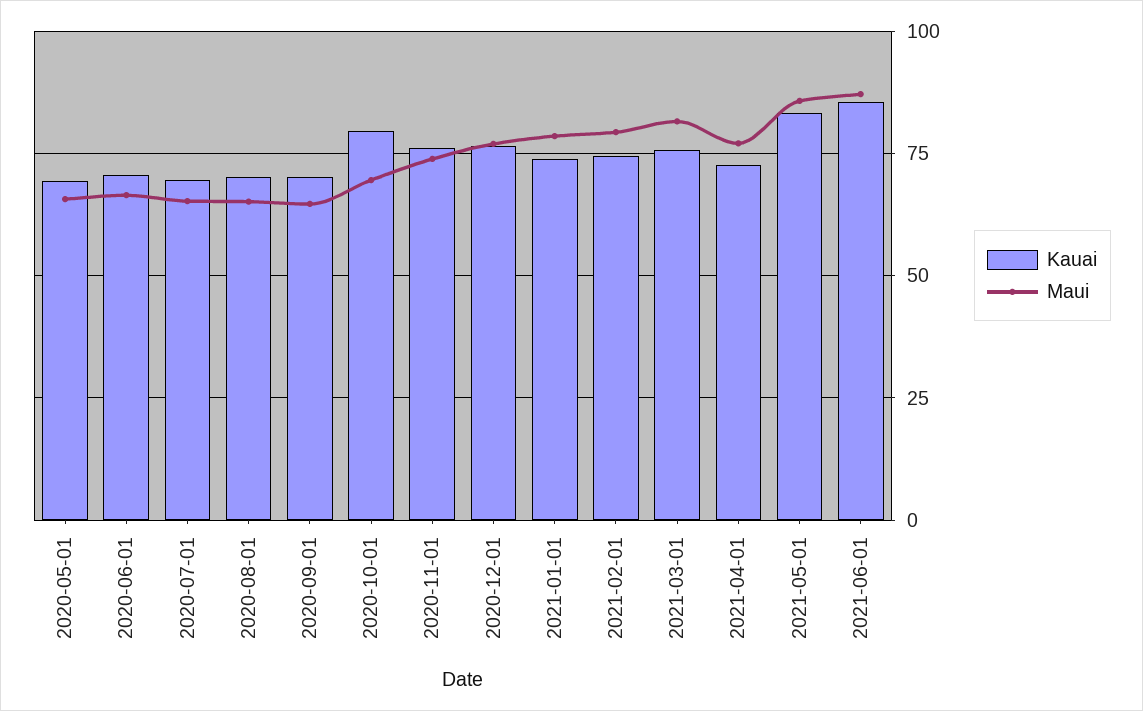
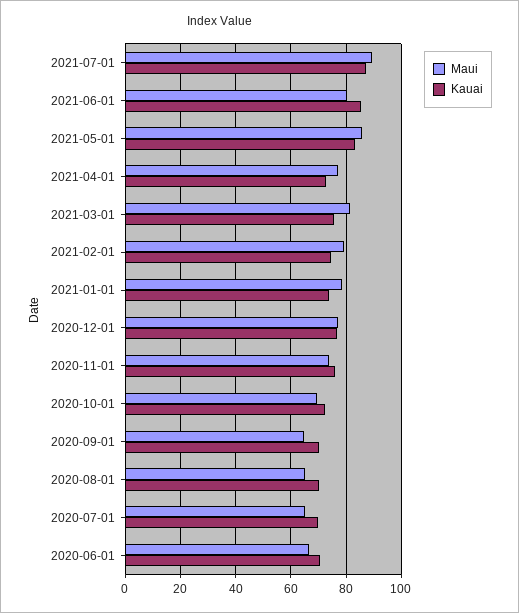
Kauai, 2020-05-01: 70 -> none
Maui, 2020-05-01: 65 -> none
Kauai, 2020-10-01: 80 -> 72.5
Maui, 2021-06-01: 87.5 -> 80
Maui, 2021-07-01: none -> 90
Kauai, 2021-07-01: none -> 87.5

